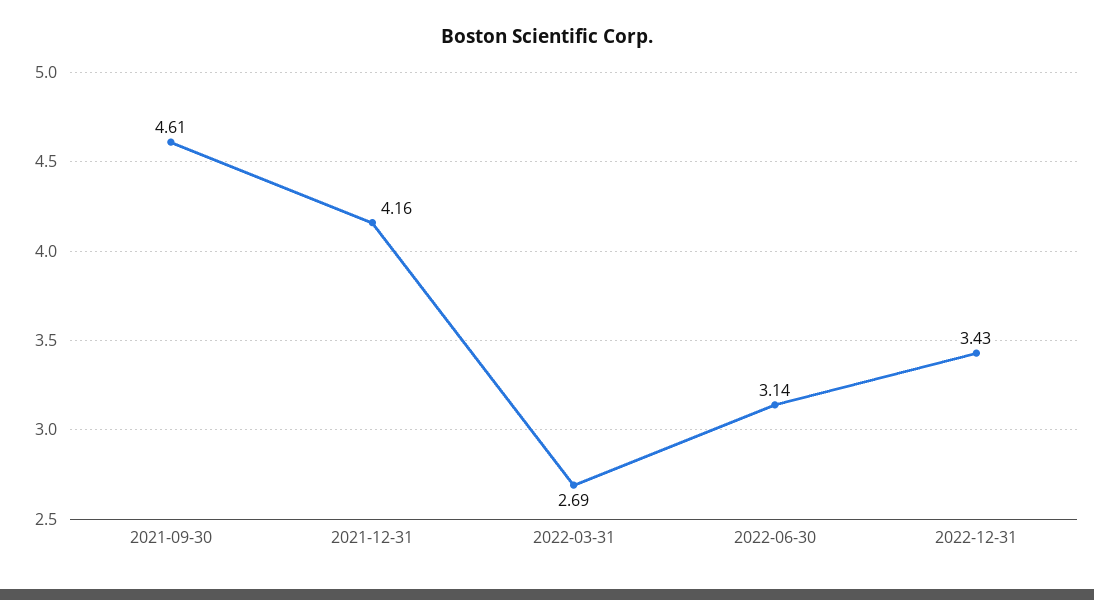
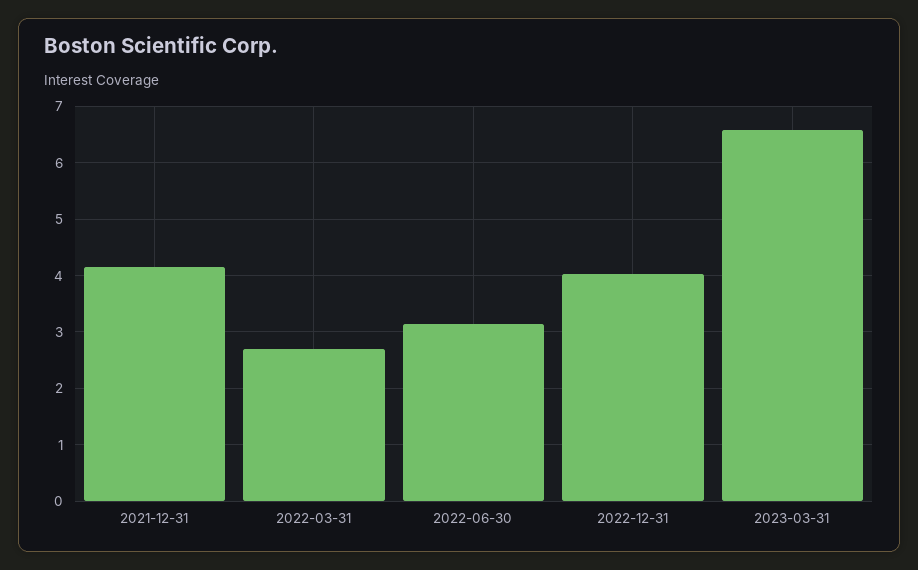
2021-09-30: 4.61 -> none
2022-12-31: 3.43 -> 4
2023-03-31: none -> 6.6

